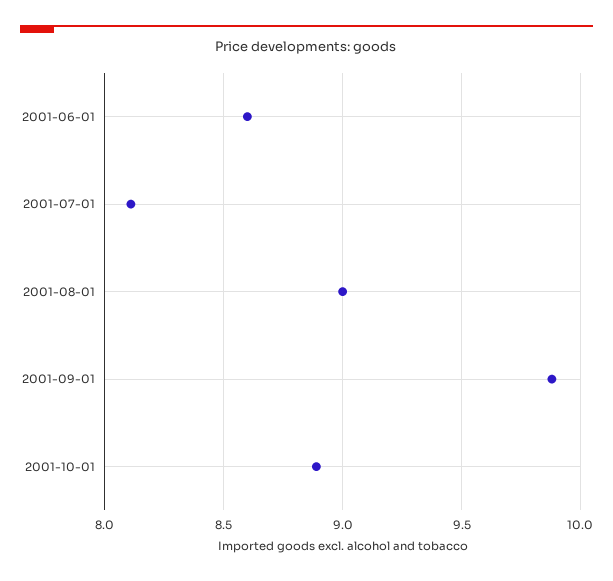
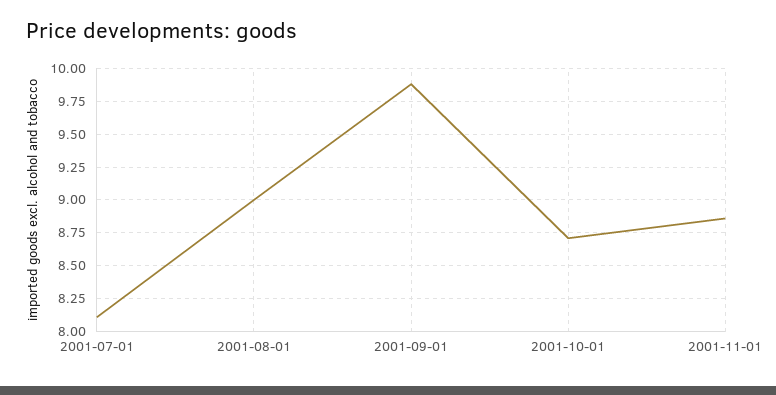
2001-06-01: 8.6 -> none
2001-10-01: 8.9 -> 8.7
2001-11-01: none -> 8.85

